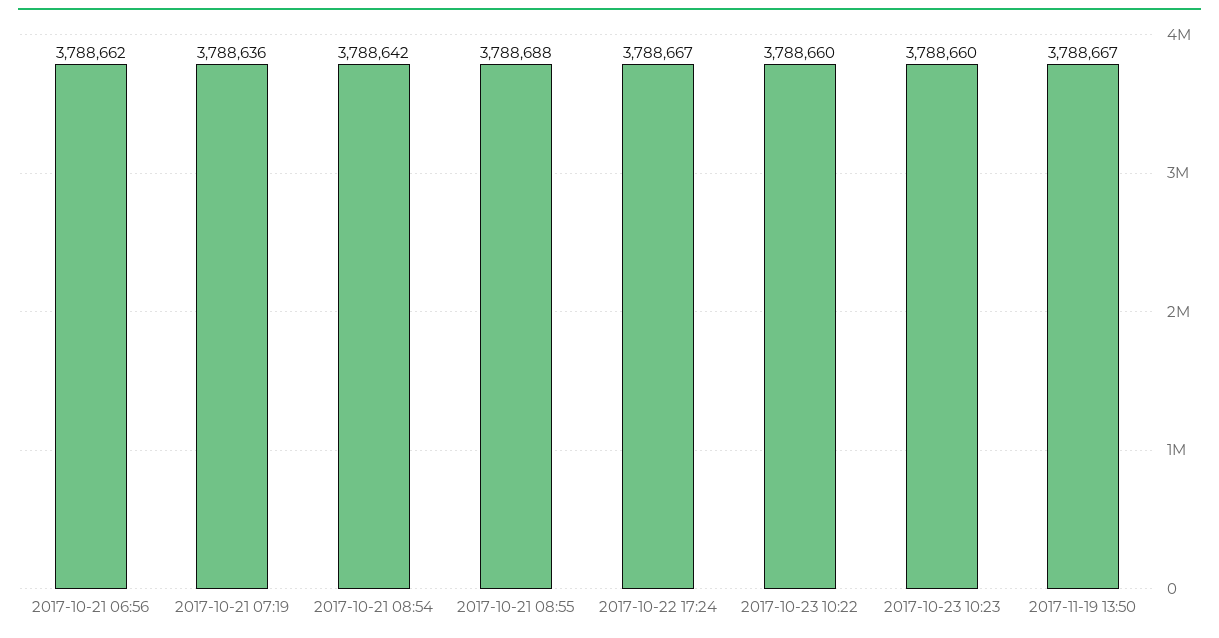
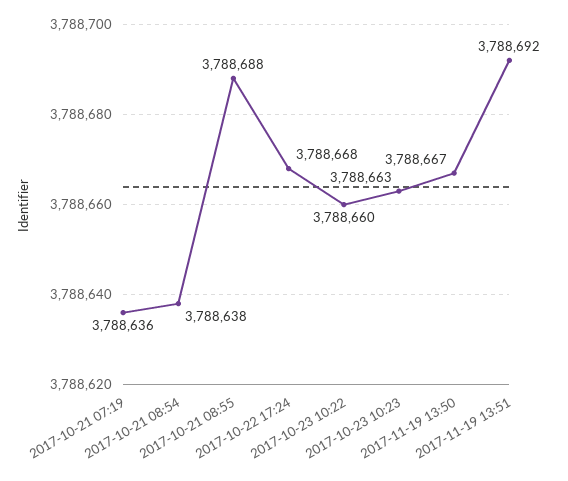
2017-10-21 06:56: 3788662 -> none
2017-10-21 08:54: 3788642 -> 3788638
2017-10-22 17:24: 3788667 -> 3788668
2017-10-23 10:23: 3788660 -> 3788663
2017-11-19 13:51: none -> 3788692

